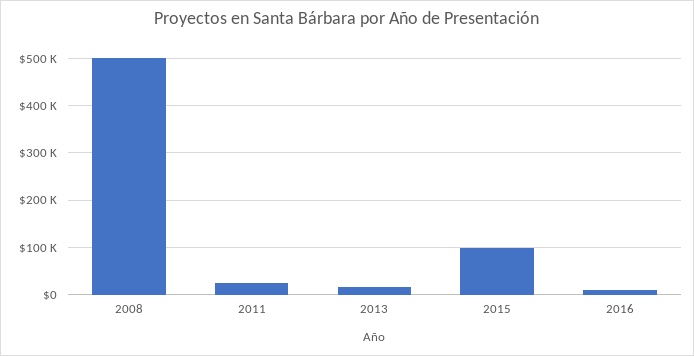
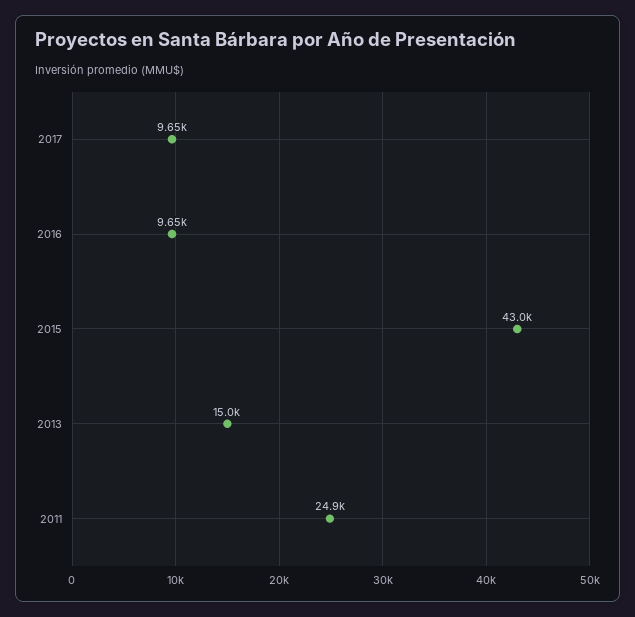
2008: 500000 -> none
2015: 100000 -> 43000
2017: none -> 9650

